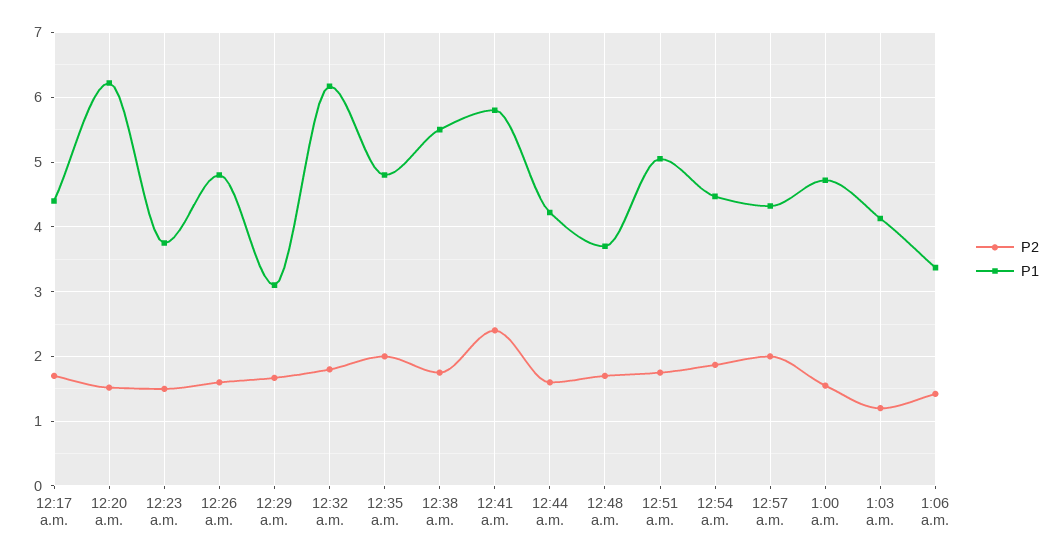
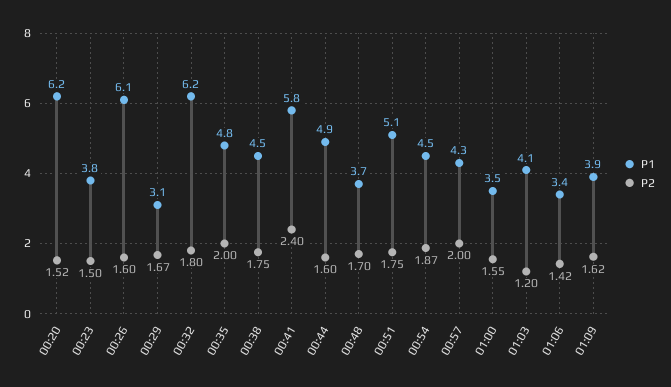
P2, 12:17 a.m.: 1.7 -> none
P1, 12:17 a.m.: 4.4 -> none
P1, 12:26 a.m.: 4.8 -> 6.1
P1, 12:38 a.m.: 5.5 -> 4.5
P1, 12:44 a.m.: 4.2 -> 4.9
P1, 1:00 a.m.: 4.7 -> 3.5
P1, 01:09: none -> 3.9
P2, 01:09: none -> 1.62

